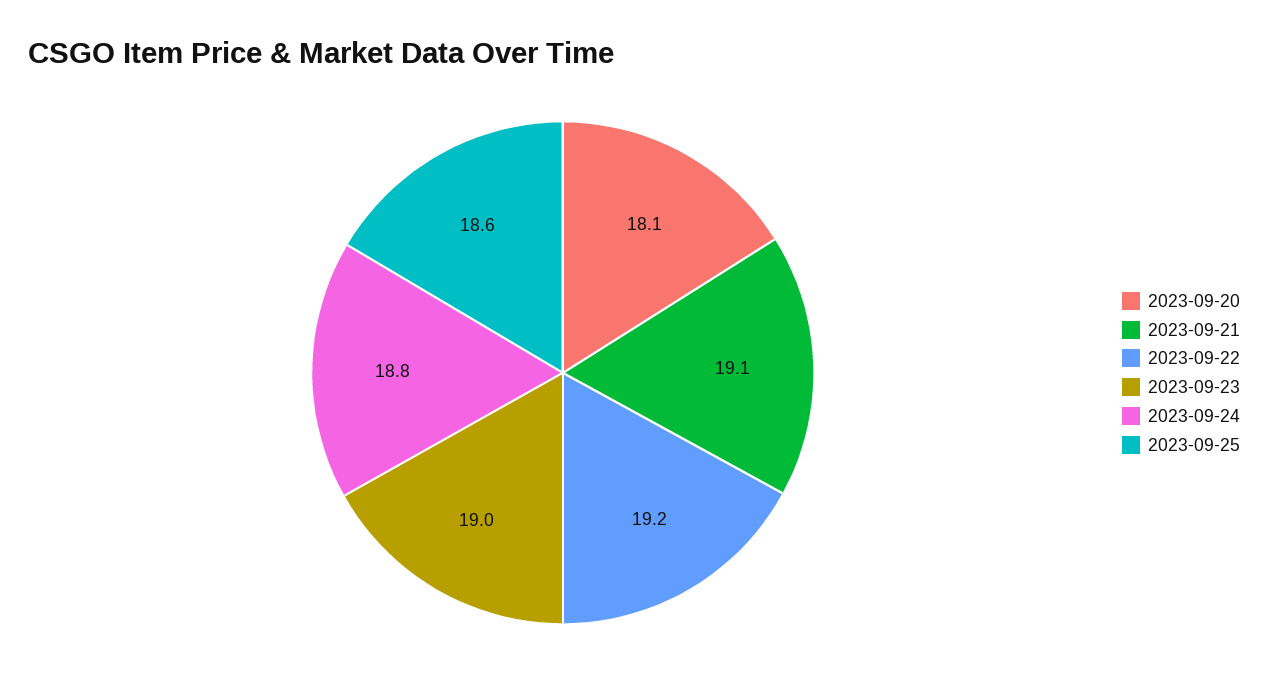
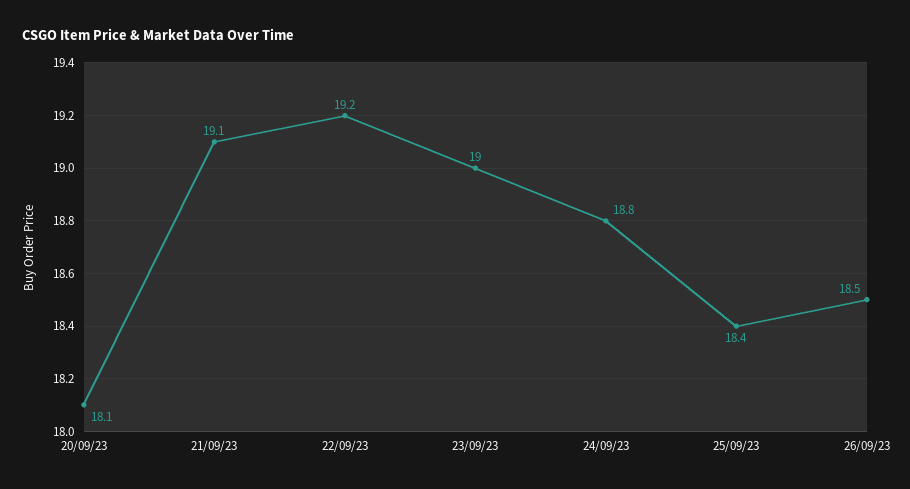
2023-09-25: 18.6 -> 18.4
26/09/23: none -> 18.5

